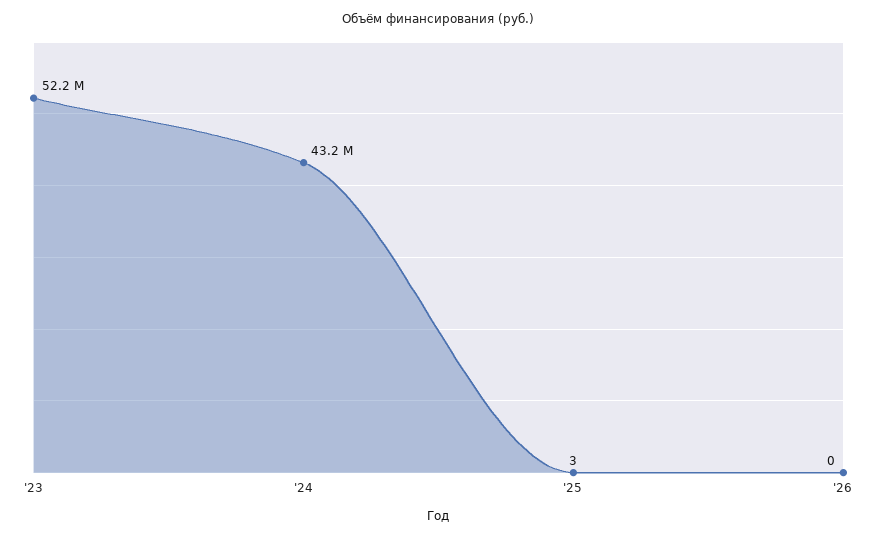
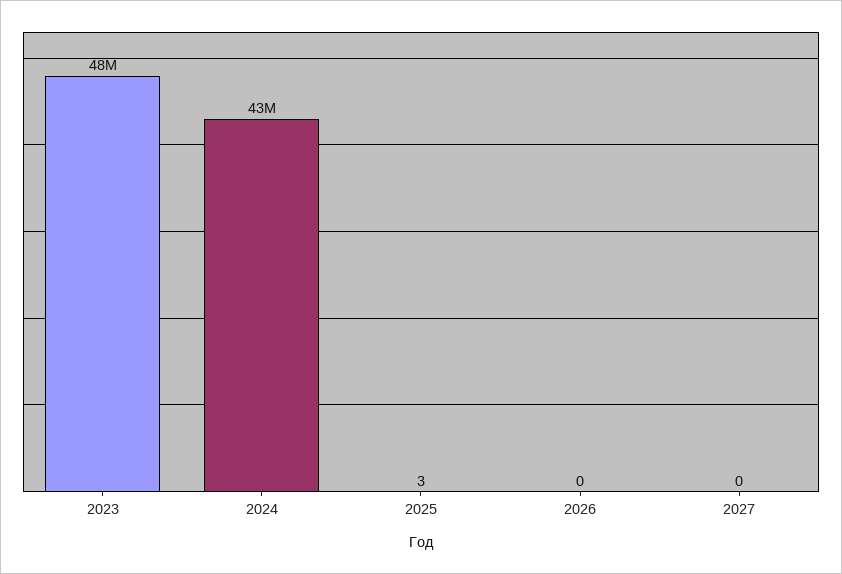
'23: 52200000 -> 48000000
2027: none -> 0

